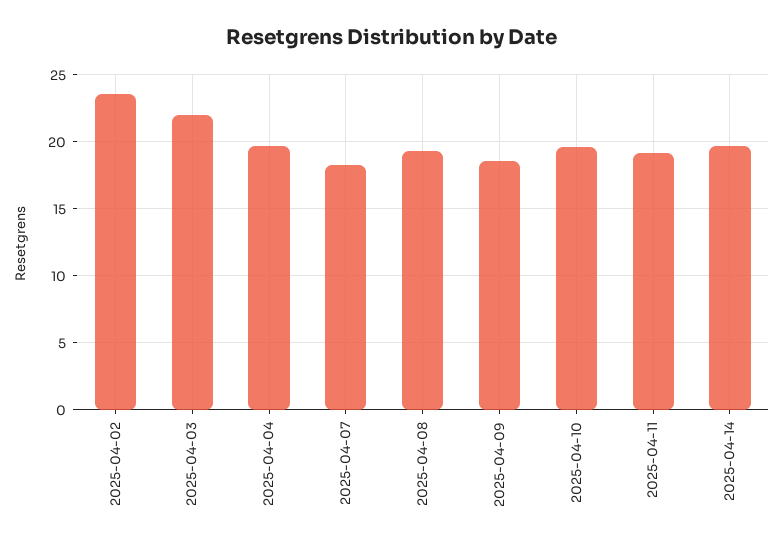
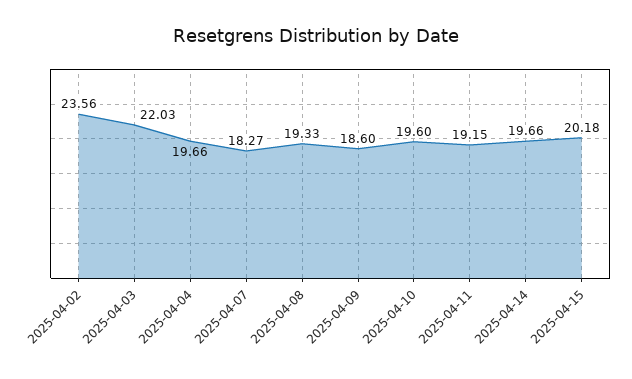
2025-04-15: none -> 20.18

